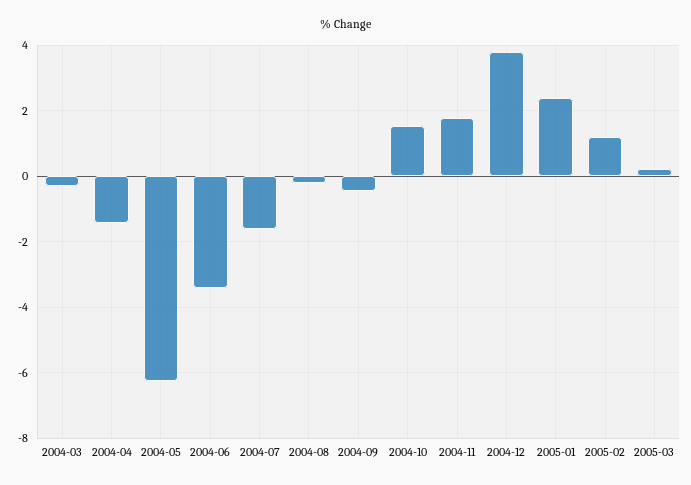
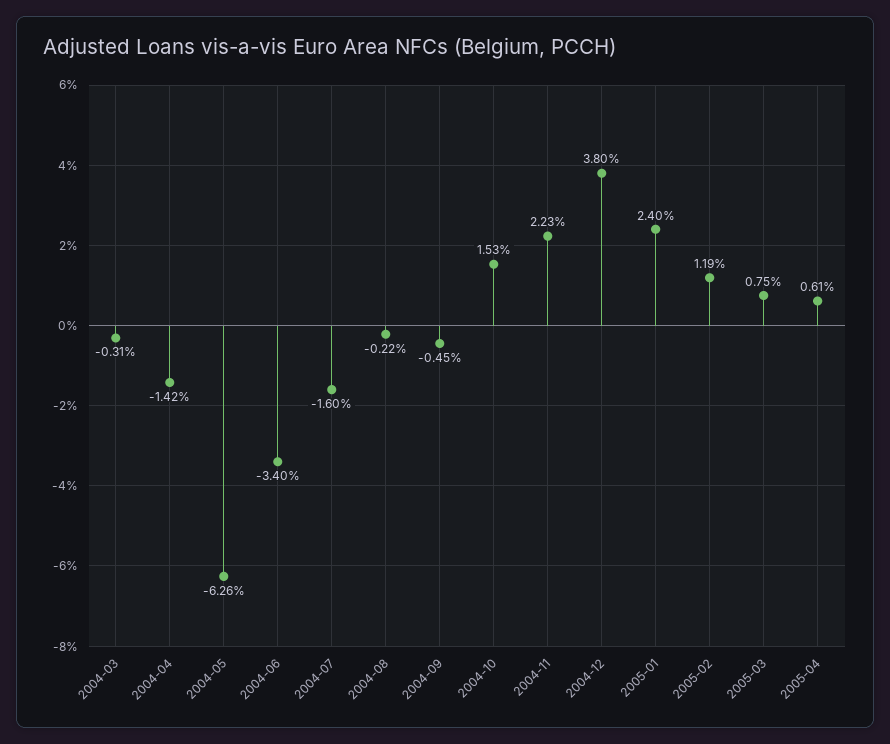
2004-11: 1.8 -> 2.23
2005-03: 0.2 -> 0.75
2005-04: none -> 0.61

